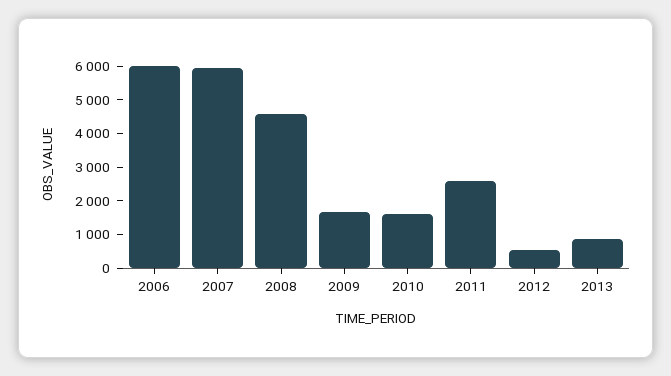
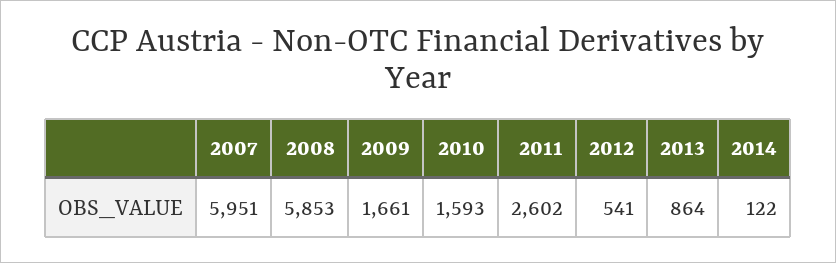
2006: 6000 -> none
2008: 4500 -> 5853
2014: none -> 122

